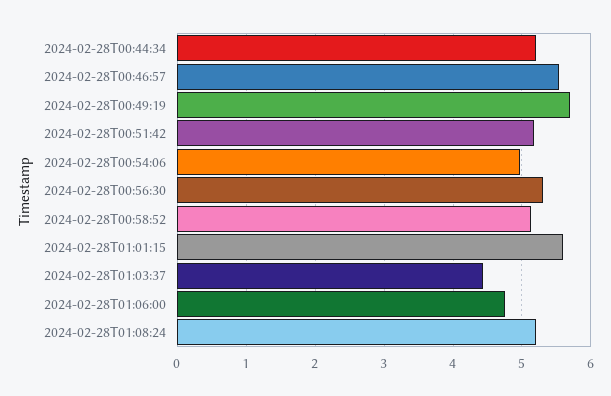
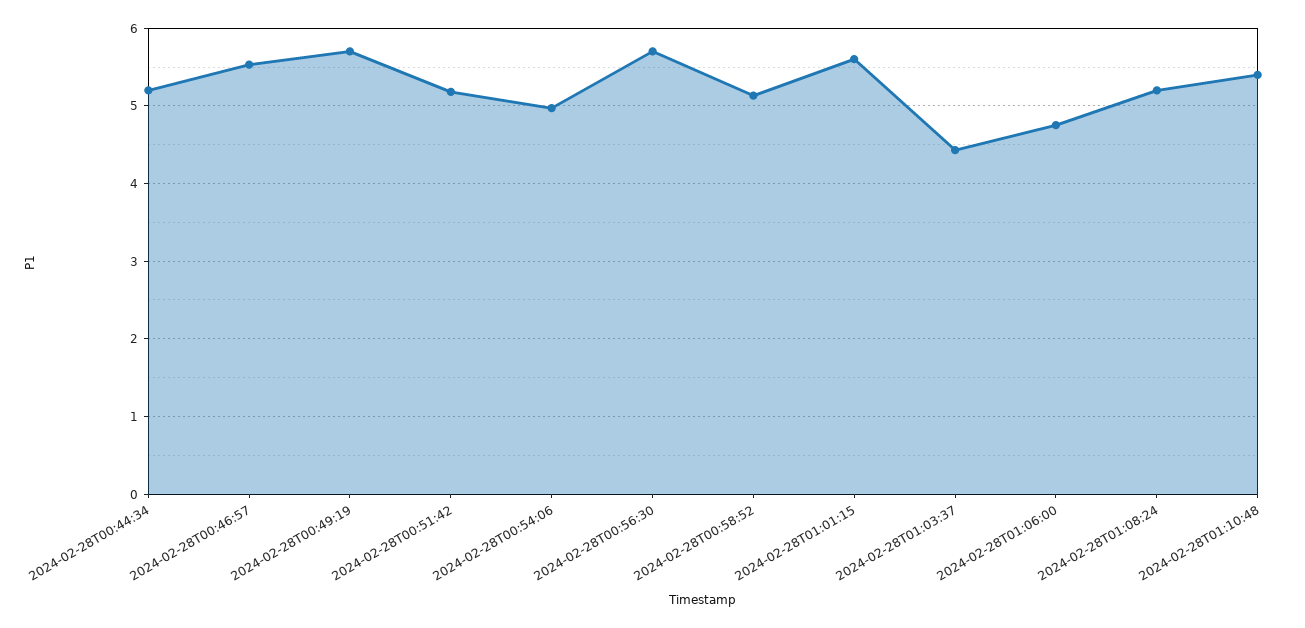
2024-02-28T00:56:30: 5.3 -> 5.7
2024-02-28T01:10:48: none -> 5.4

